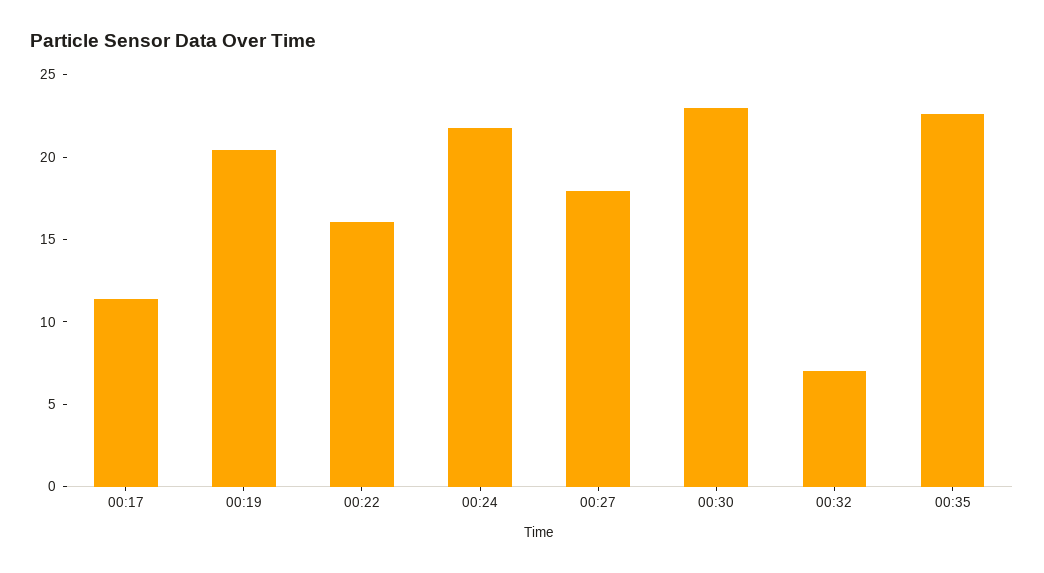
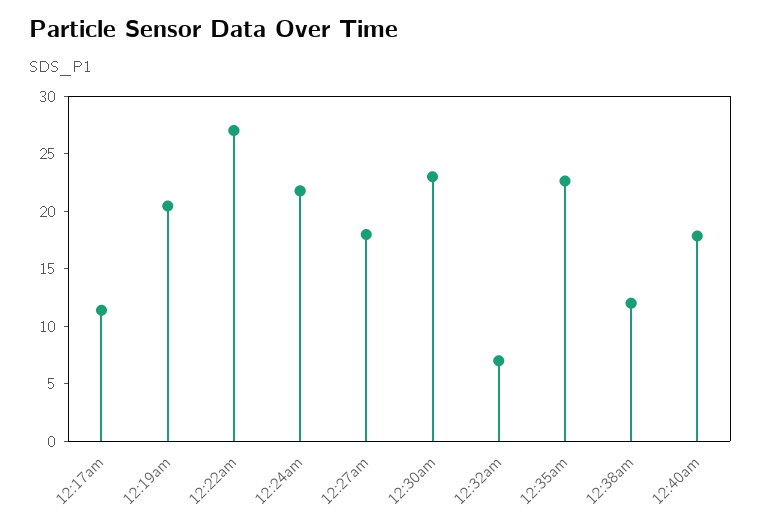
00:22: 16 -> 27
12:38am: none -> 12
12:40am: none -> 18

